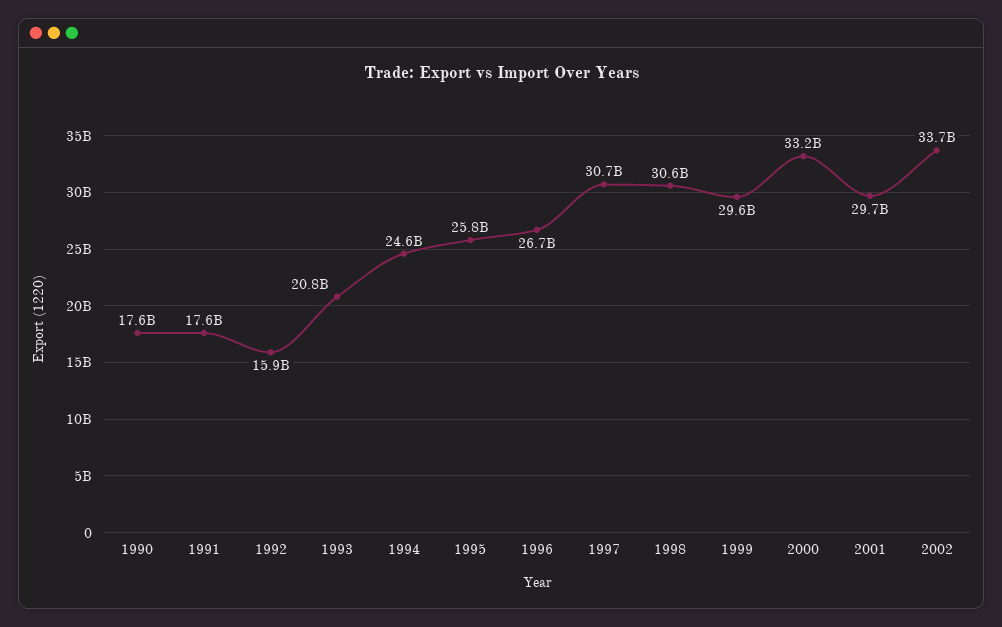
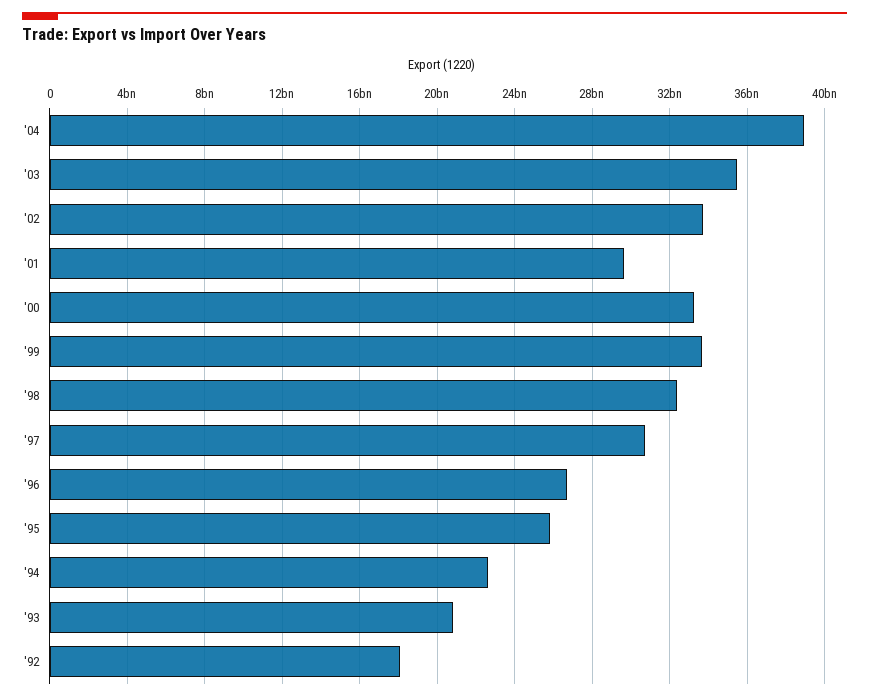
1990: 17600000000 -> none
1991: 17600000000 -> none
1992: 15900000000 -> 18000000000
1994: 24600000000 -> 22500000000
1998: 30600000000 -> 32500000000
1999: 29600000000 -> 33500000000
'04: none -> 39000000000
'03: none -> 35500000000

